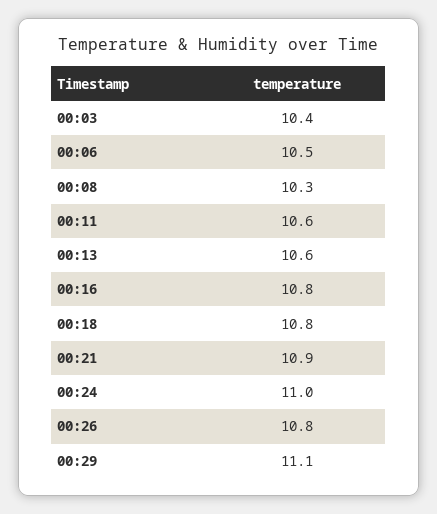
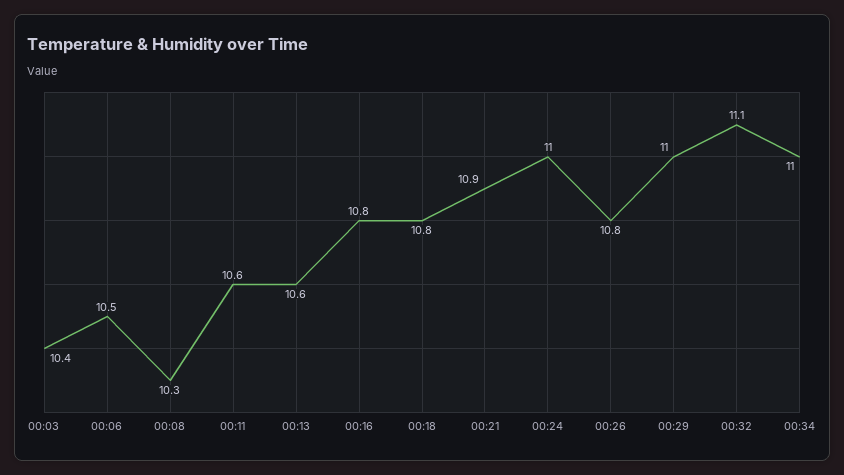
00:29: 11.1 -> 11
00:32: none -> 11.1
00:34: none -> 11

